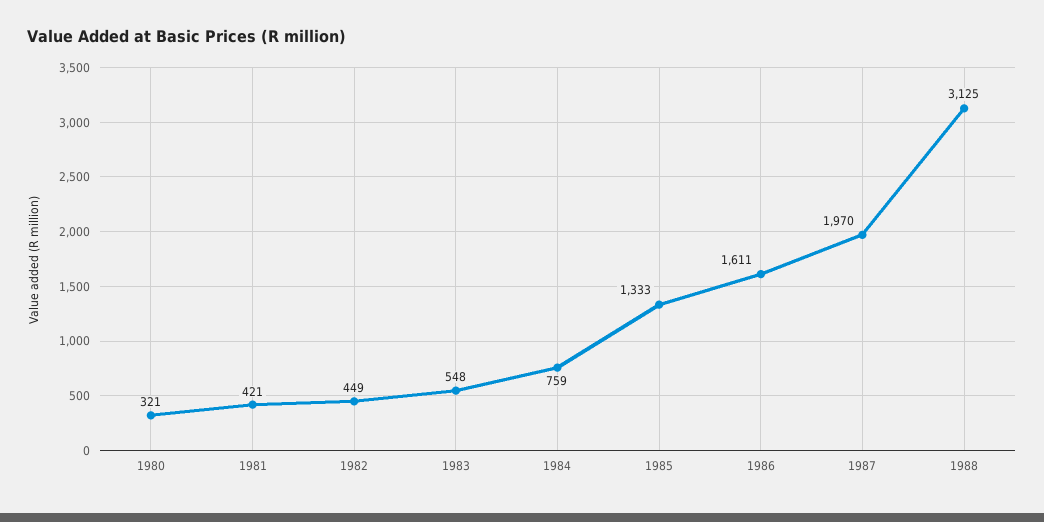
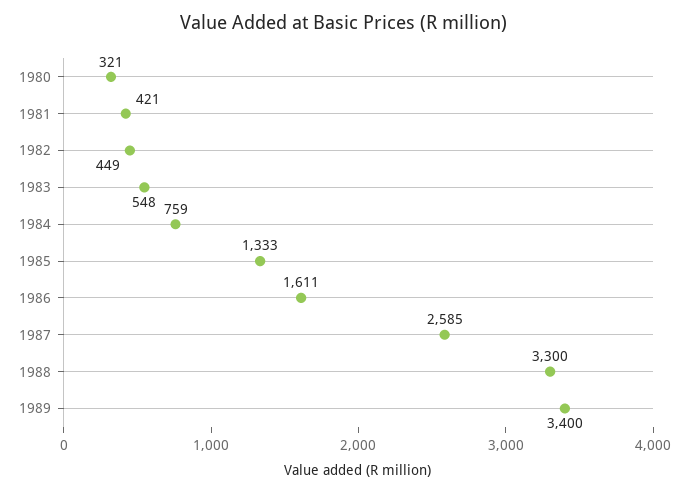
1987: 1970 -> 2585
1988: 3125 -> 3300
1989: none -> 3400

